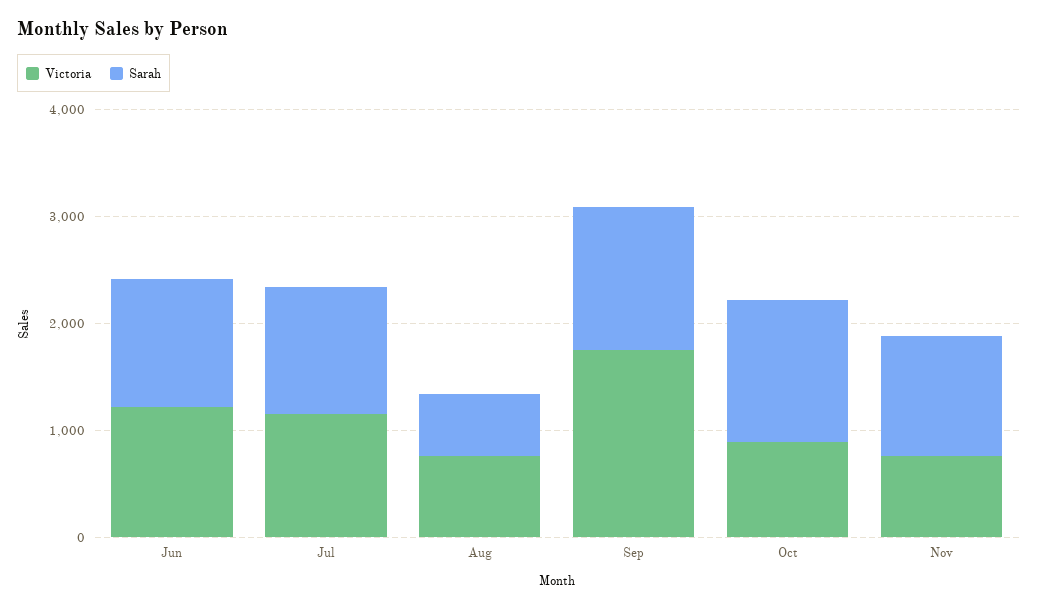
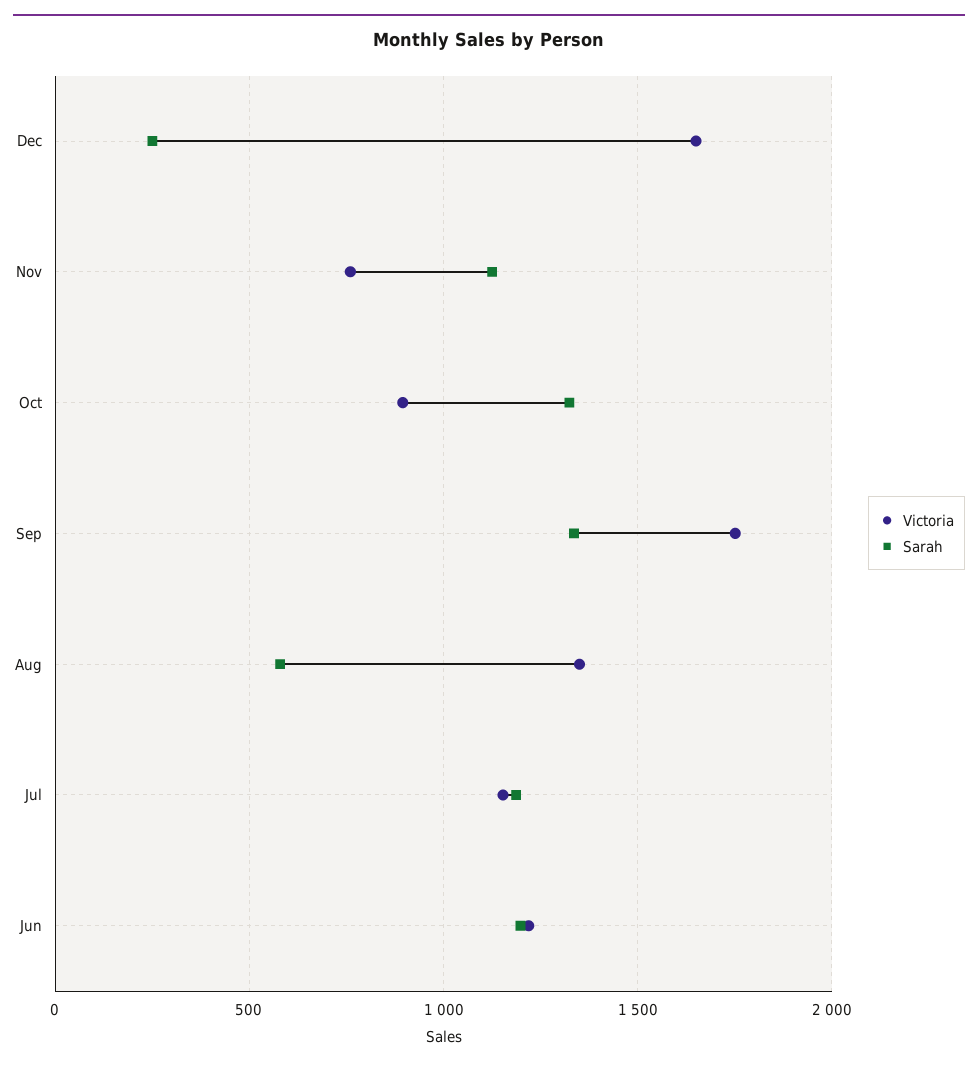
Victoria, Aug: 800 -> 1350
Victoria, Dec: none -> 1650
Sarah, Dec: none -> 250

